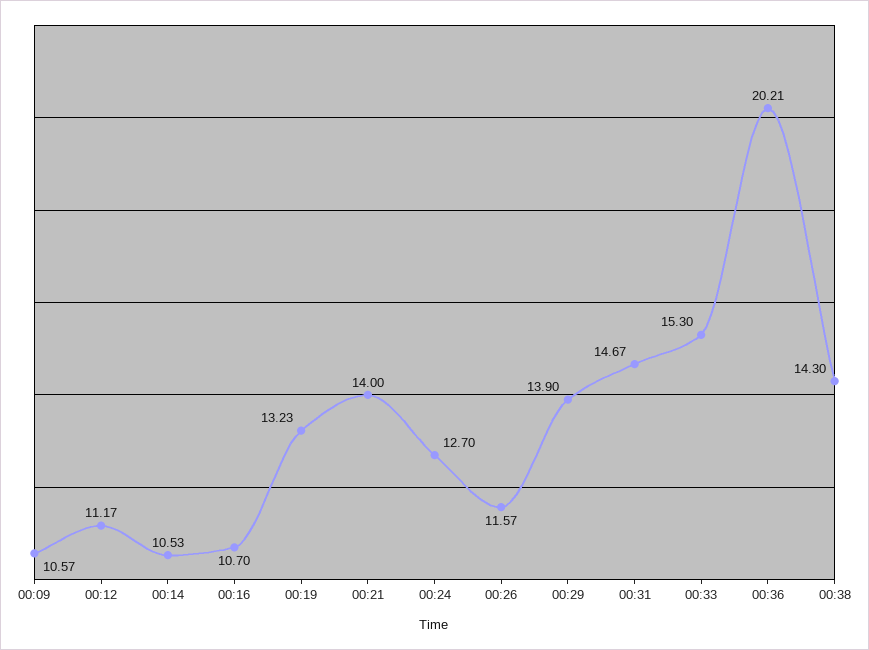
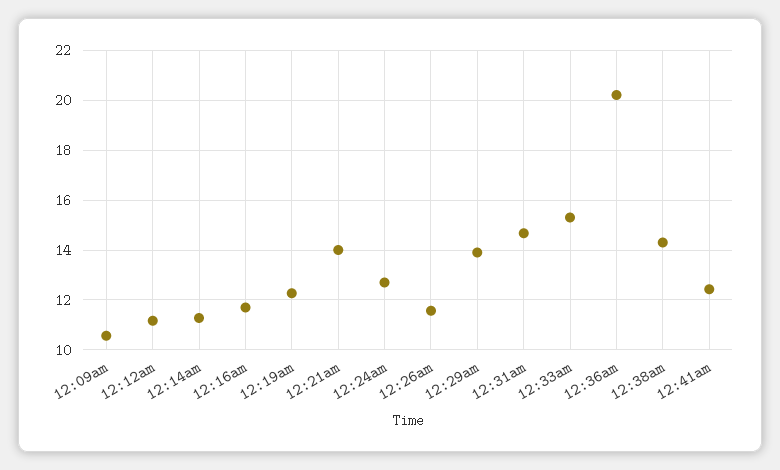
00:14: 10.53 -> 11.25
00:16: 10.7 -> 11.75
00:19: 13.23 -> 12.25
12:41am: none -> 12.5

